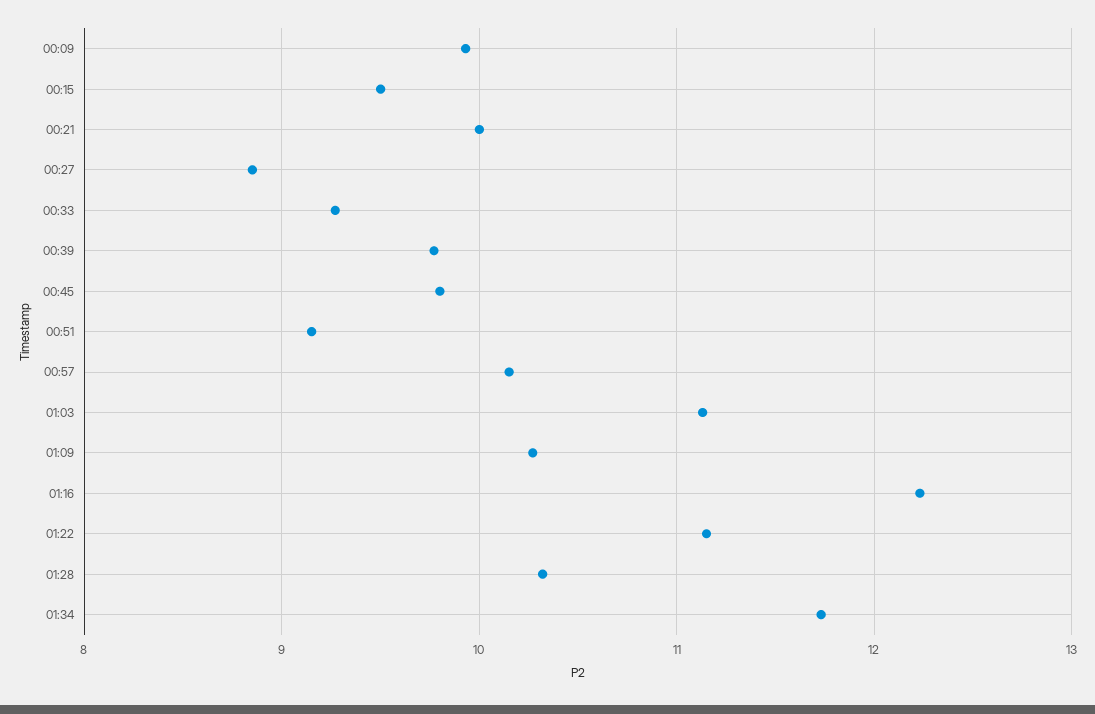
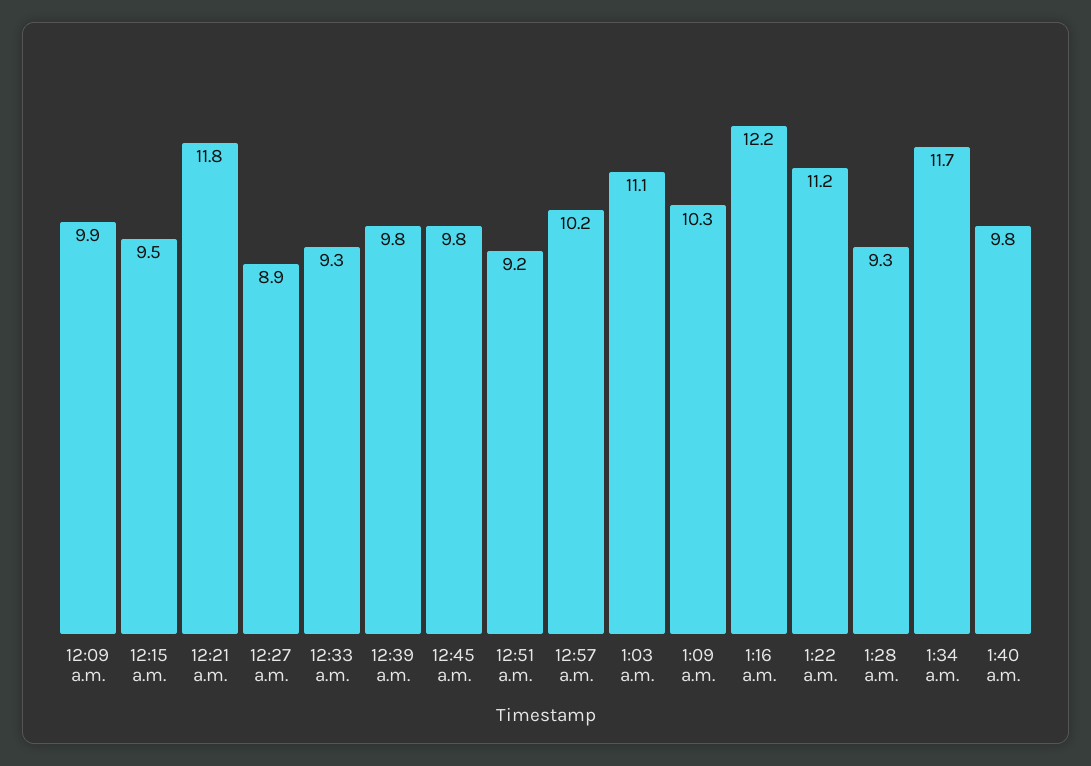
00:21: 10 -> 11.8
01:28: 10.3 -> 9.3
1:40 a.m.: none -> 9.8

